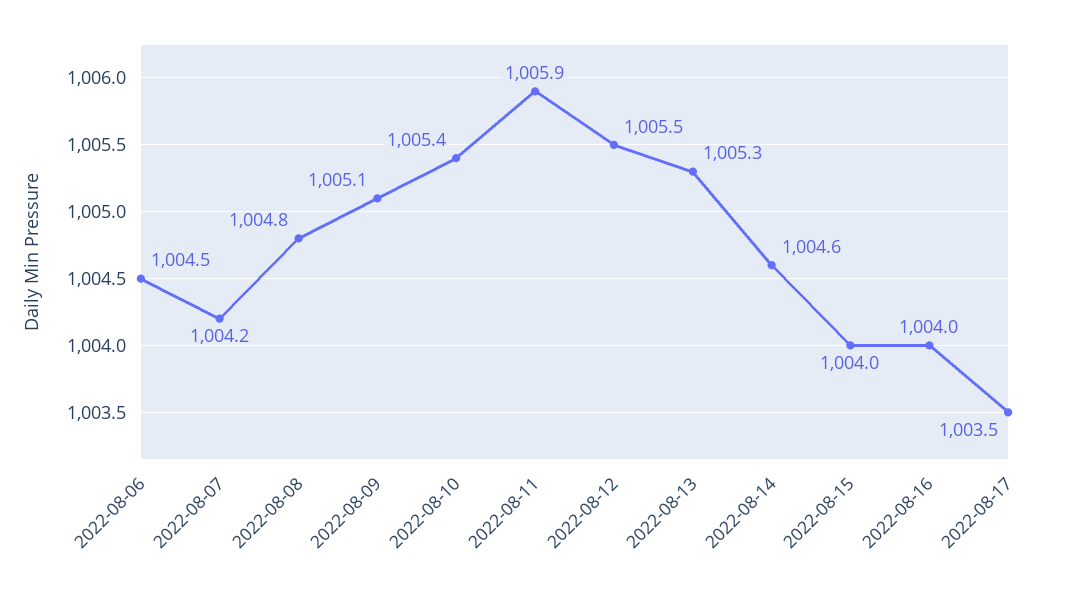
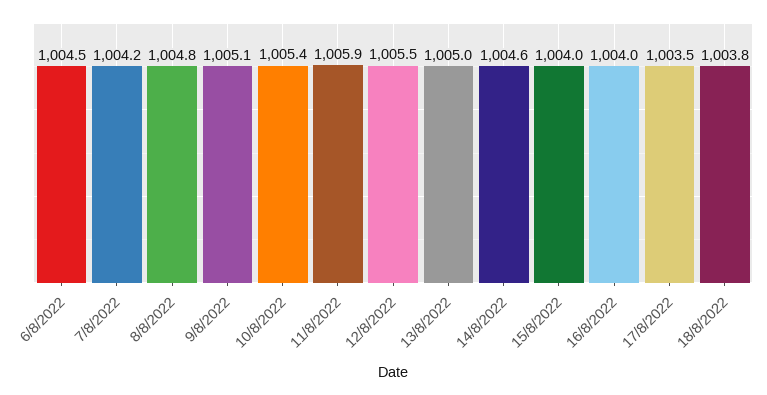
2022-08-13: 1005.3 -> 1005
18/8/2022: none -> 1003.8

